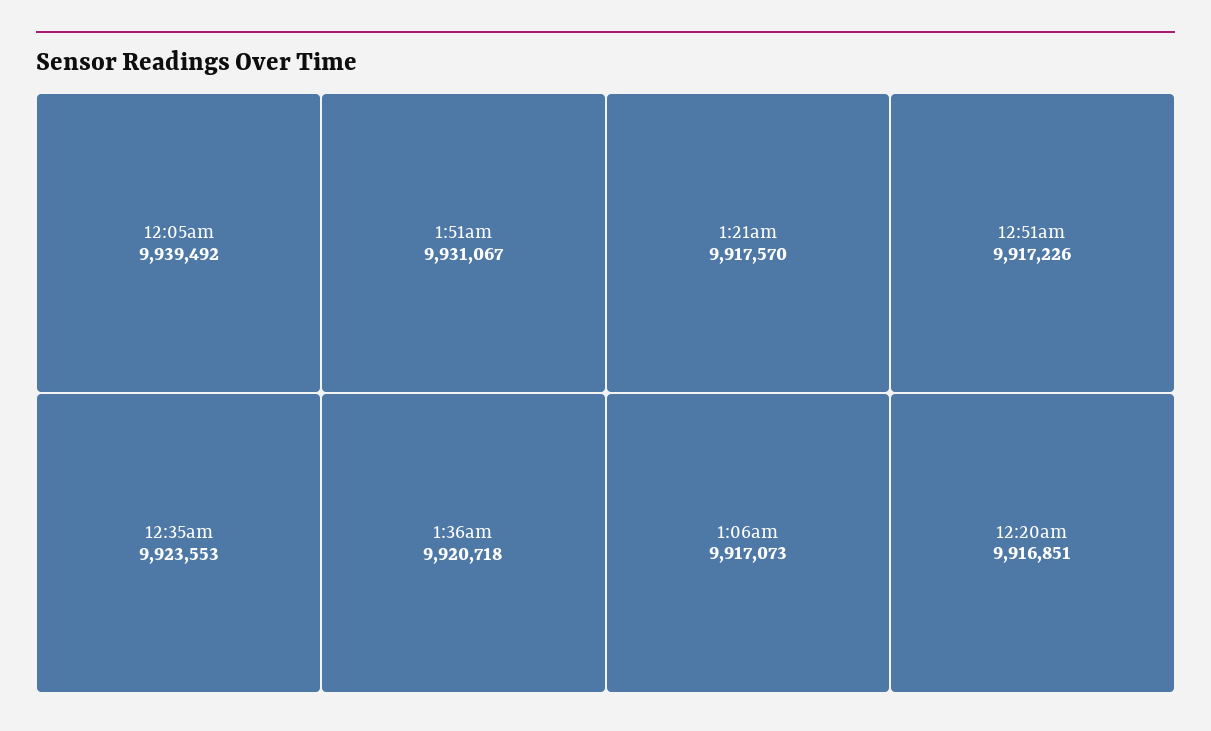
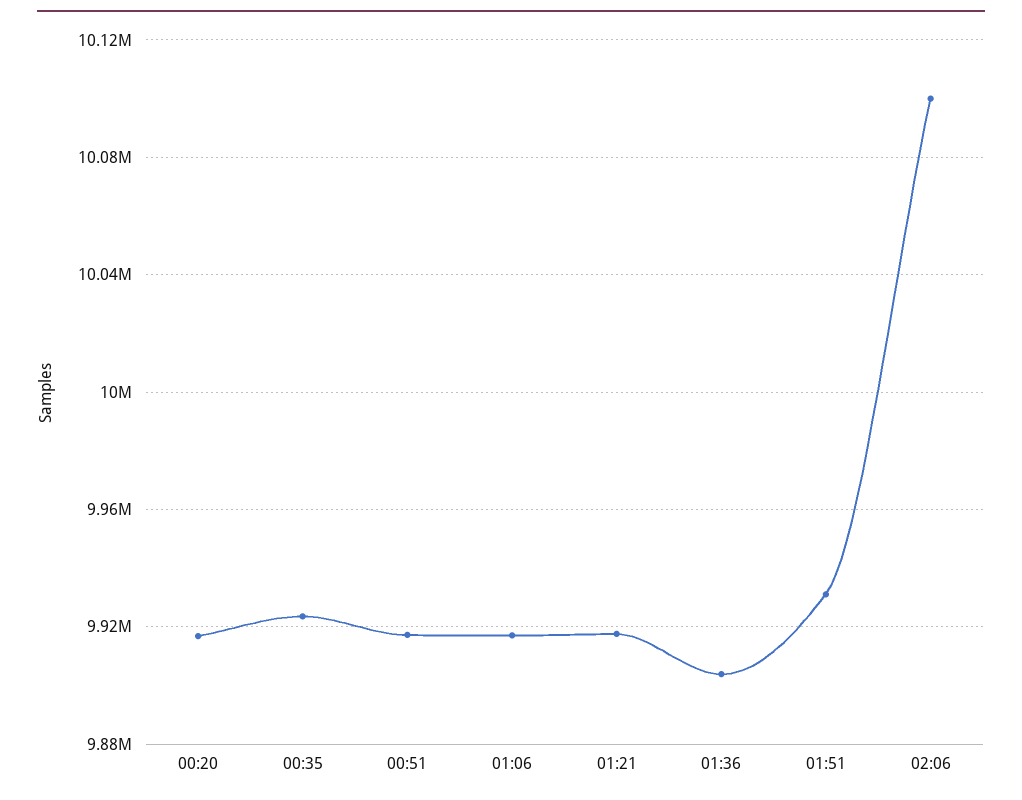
12:05am: 9939492 -> none
1:36am: 9920718 -> 9905000
02:06: none -> 10100000

